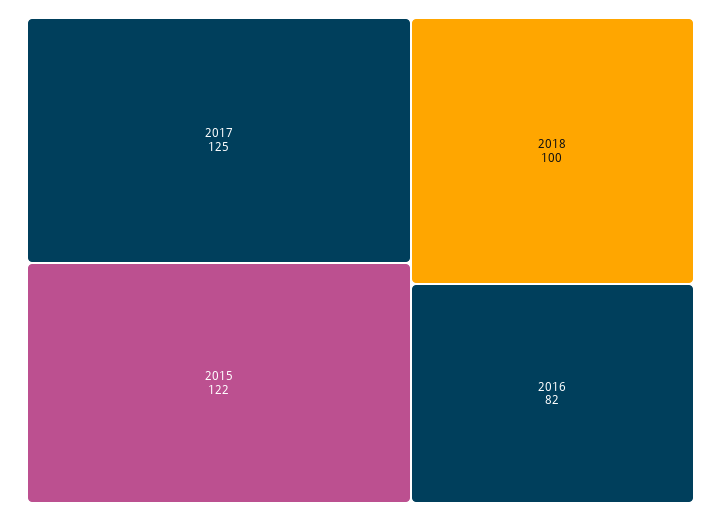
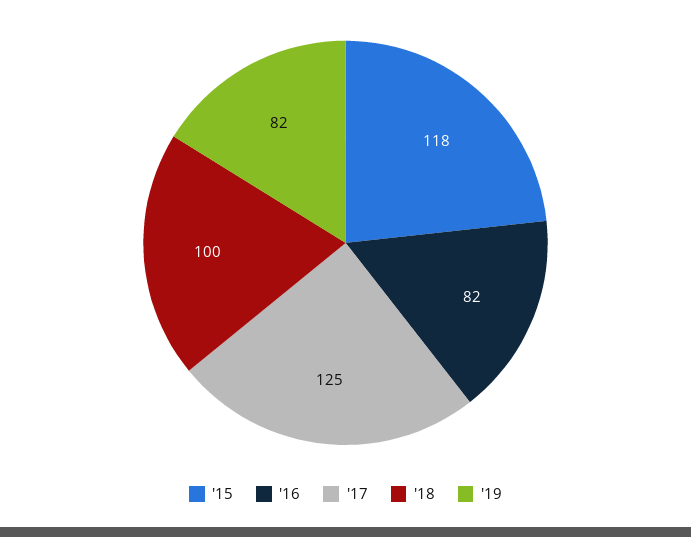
2015: 122 -> 118
'19: none -> 82

